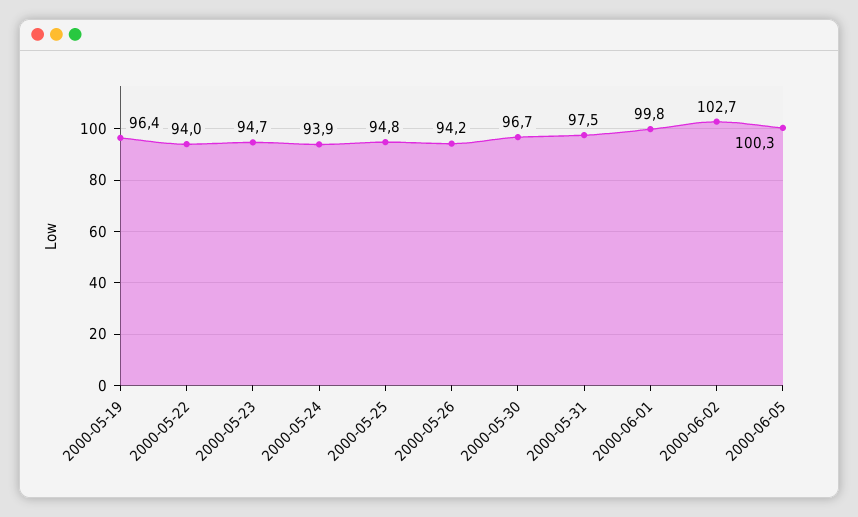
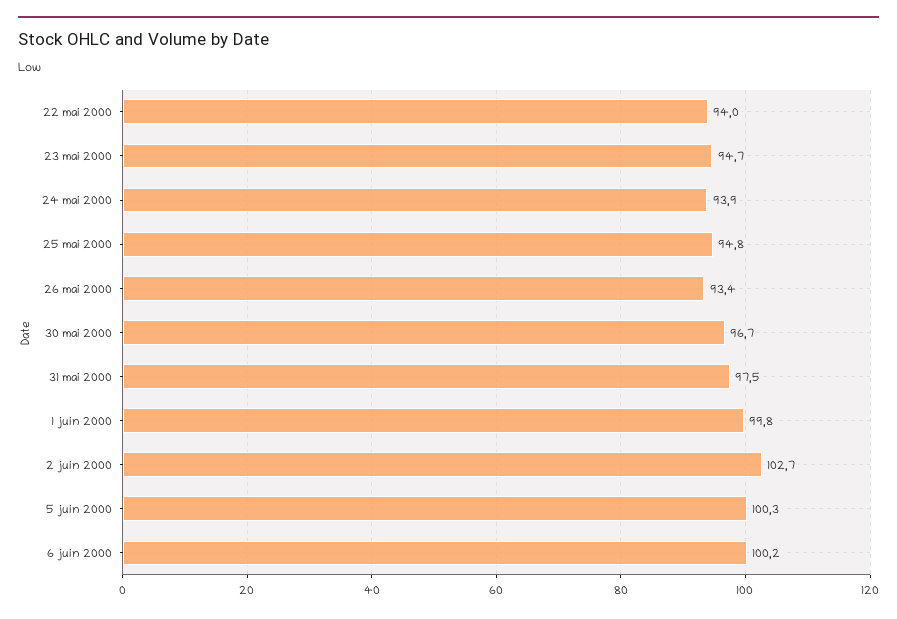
2000-05-19: 96.4 -> none
2000-05-26: 94.2 -> 93.4
6 juin 2000: none -> 100.2

